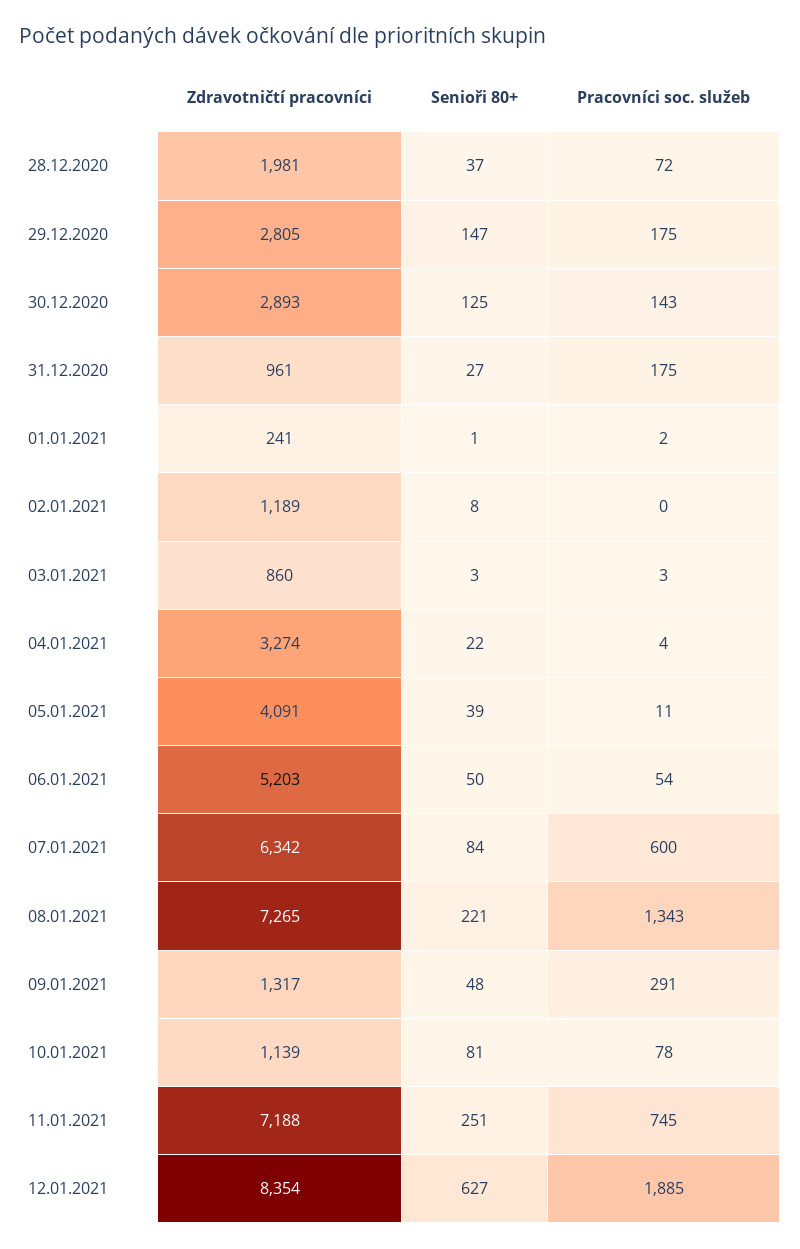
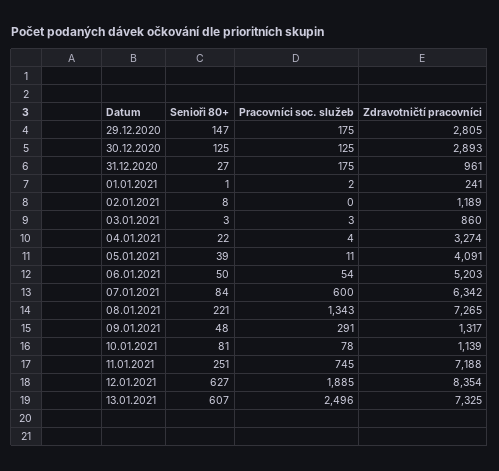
Zdravotničtí pracovníci, 28.12.2020: 1981 -> none
Senioři 80+, 28.12.2020: 37 -> none
Pracovníci soc. služeb, 28.12.2020: 72 -> none
Pracovníci soc. služeb, 30.12.2020: 143 -> 125
Senioři 80+, 13.01.2021: none -> 607
Pracovníci soc. služeb, 13.01.2021: none -> 2496
Zdravotničtí pracovníci, 13.01.2021: none -> 7325

